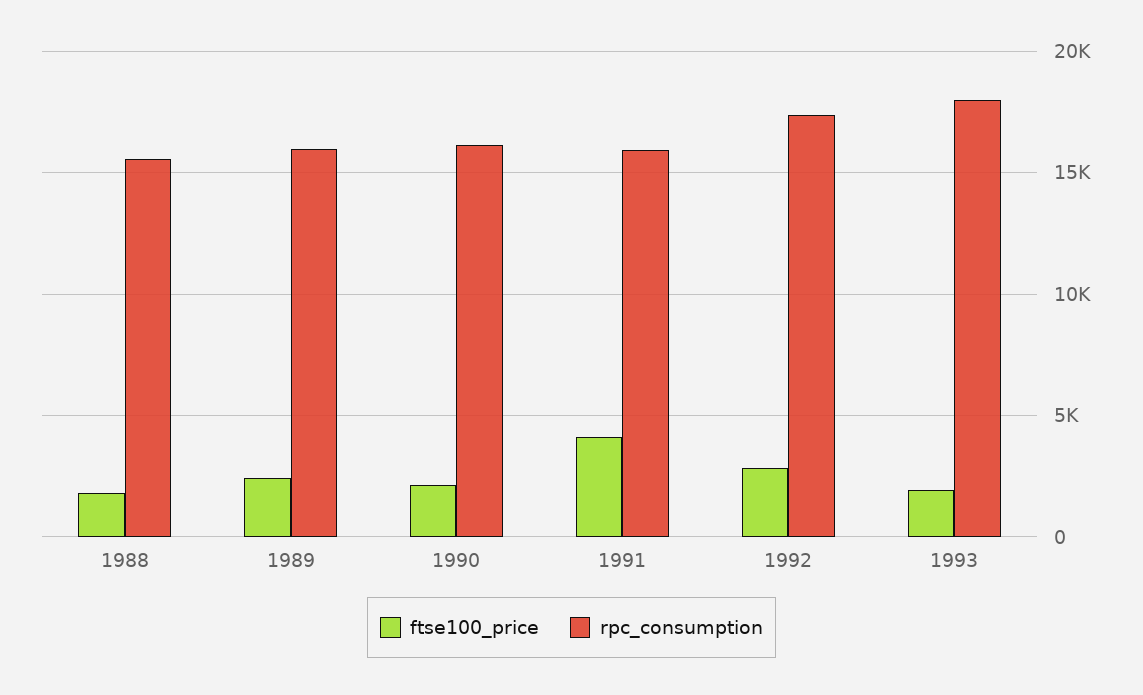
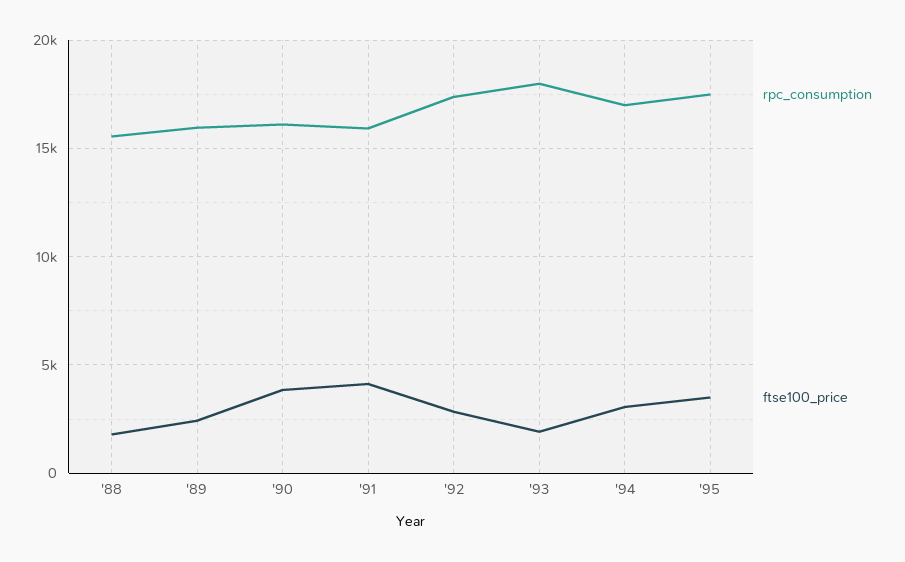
ftse100_price, 1990: 2000 -> 4000
rpc_consumption, '94: none -> 17000
ftse100_price, '94: none -> 3000
rpc_consumption, '95: none -> 17500
ftse100_price, '95: none -> 3500

